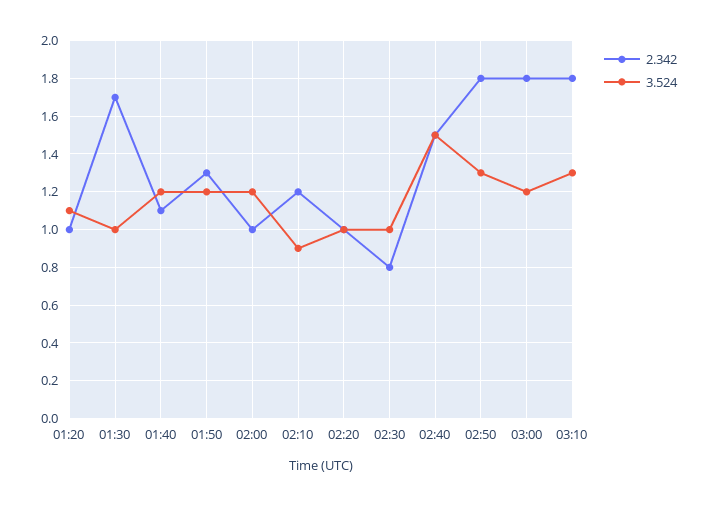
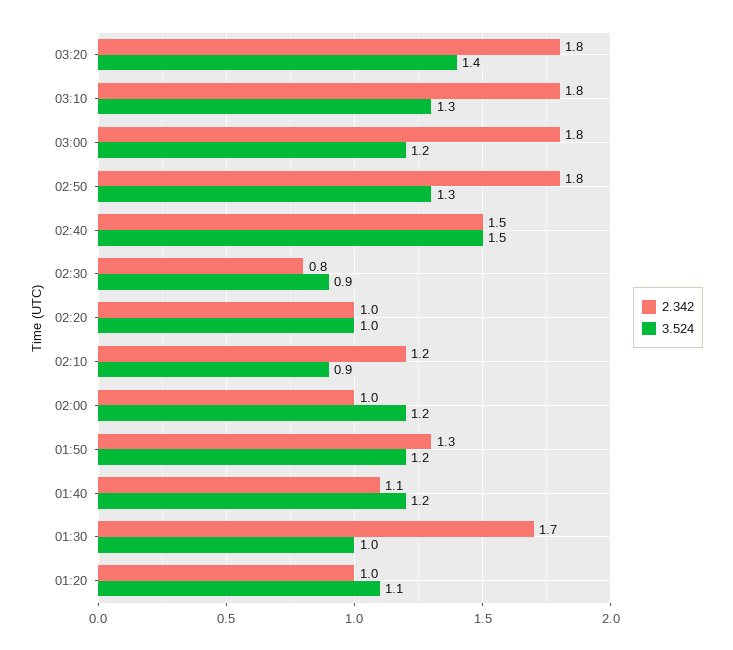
3.524, 02:30: 1 -> 0.9
2.342, 03:20: none -> 1.8
3.524, 03:20: none -> 1.4

